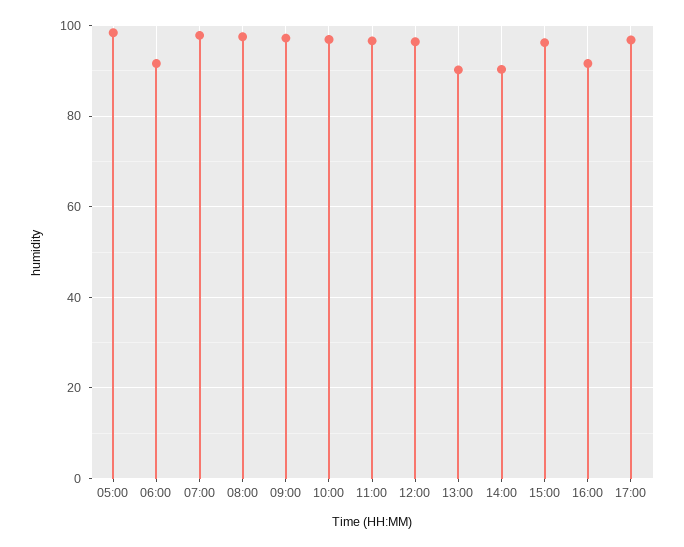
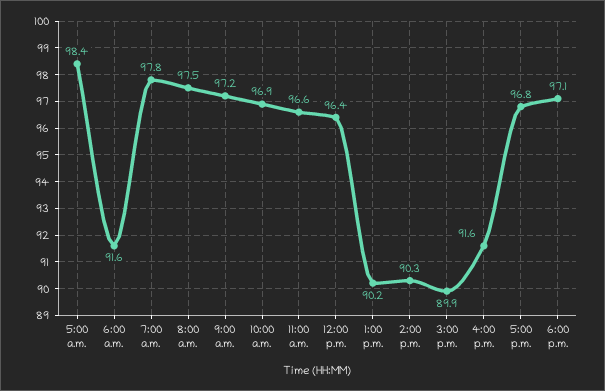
15:00: 96 -> 89.9
6:00 p.m.: none -> 97.1

